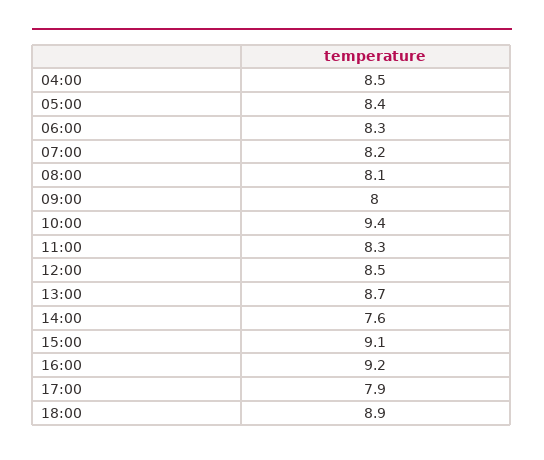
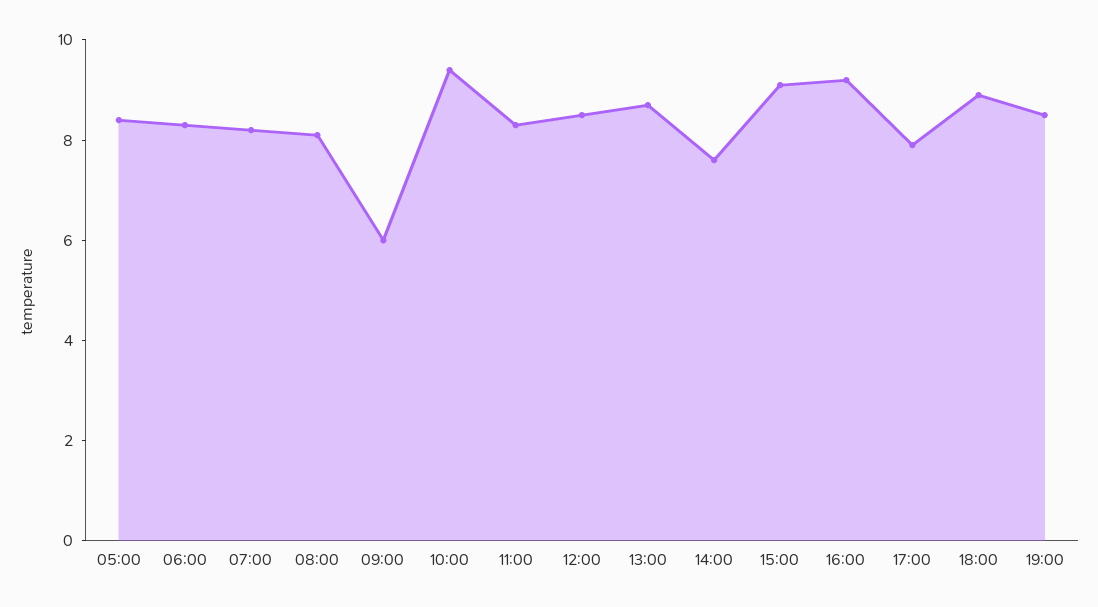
04:00: 8.5 -> none
09:00: 8 -> 6
19:00: none -> 8.5

